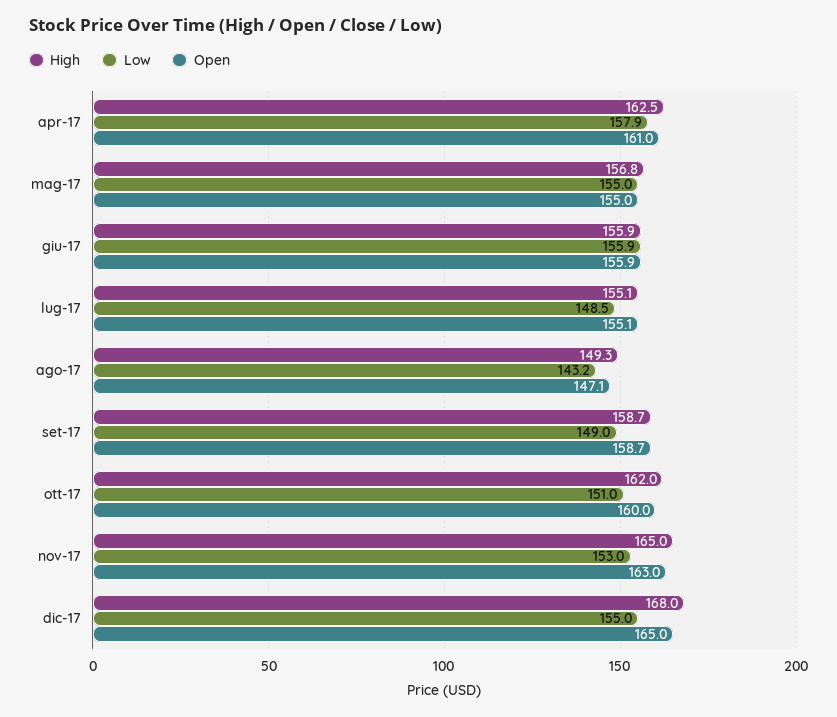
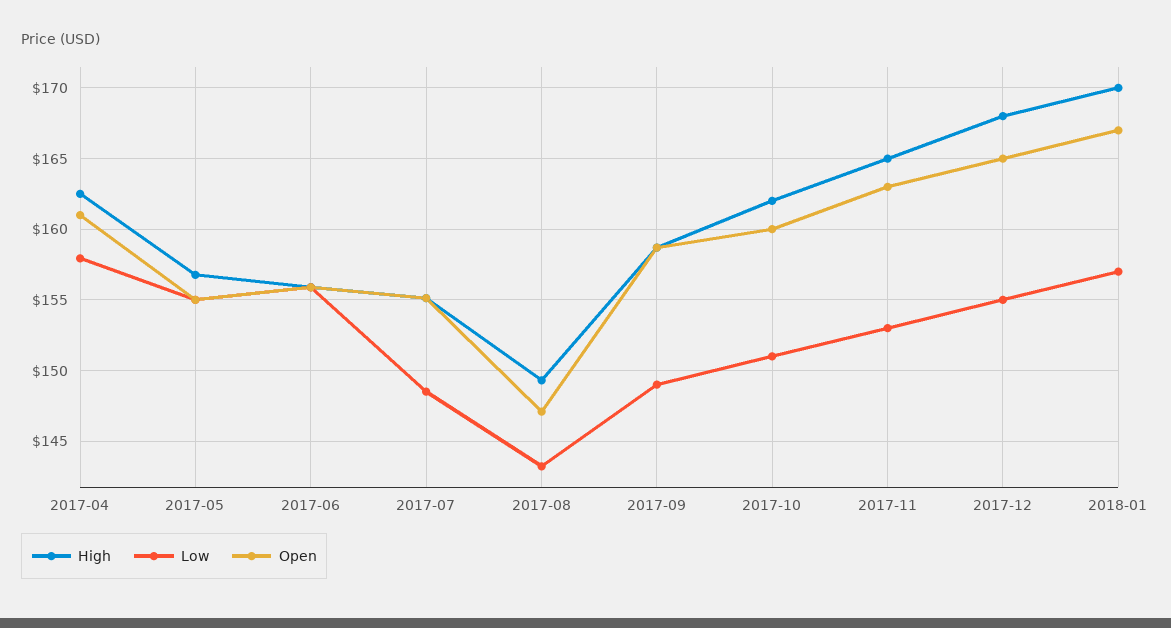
High, 2018-01: none -> 170
Low, 2018-01: none -> 157
Open, 2018-01: none -> 167

